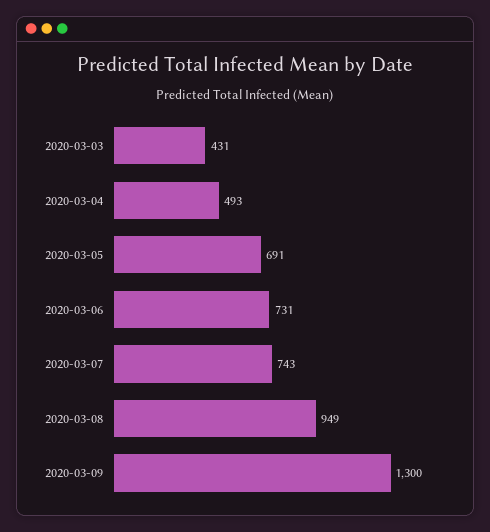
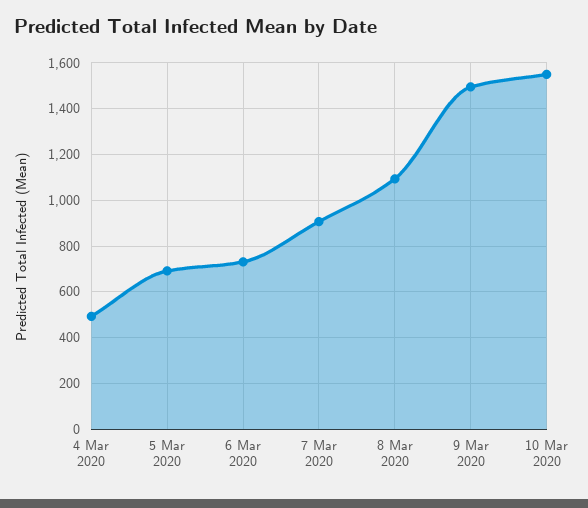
2020-03-03: 431 -> none
2020-03-07: 743 -> 900
2020-03-08: 949 -> 1100
2020-03-09: 1300 -> 1500
10 Mar 2020: none -> 1550

